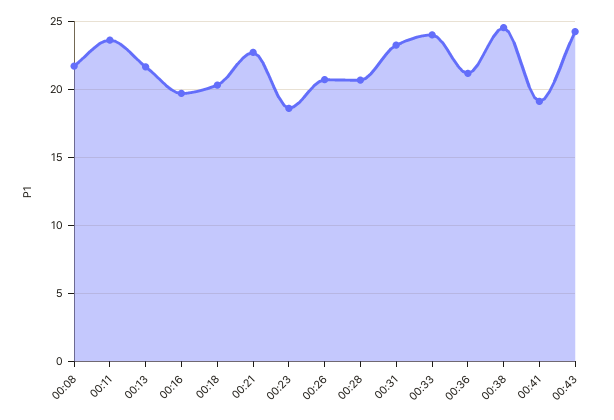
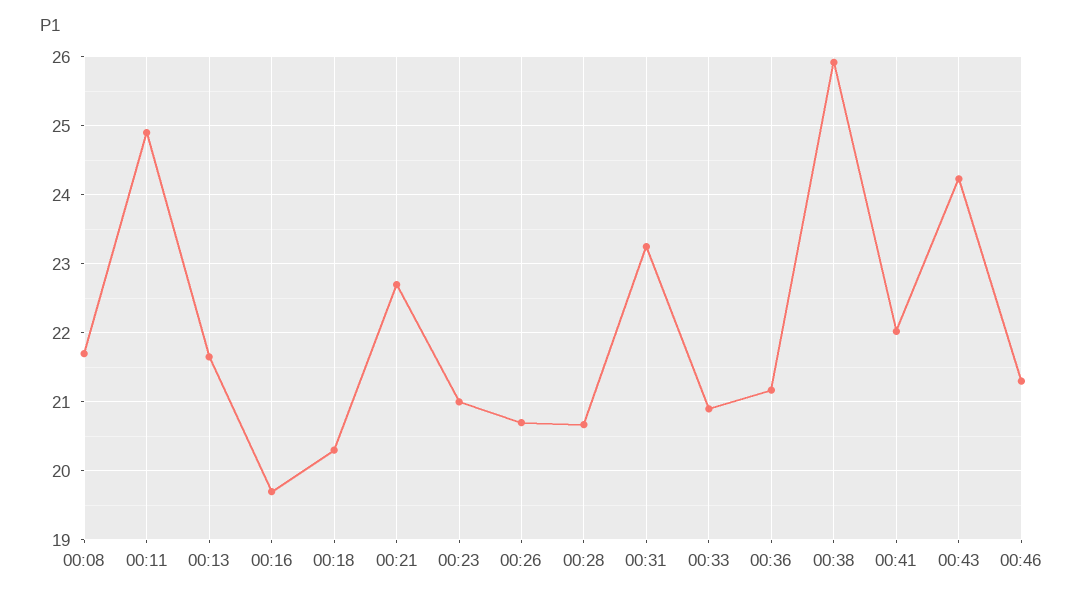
00:11: 23.5 -> 24.9
00:23: 18.5 -> 21
00:33: 24 -> 20.9
00:38: 24.5 -> 25.9
00:41: 19 -> 22
00:46: none -> 21.3

